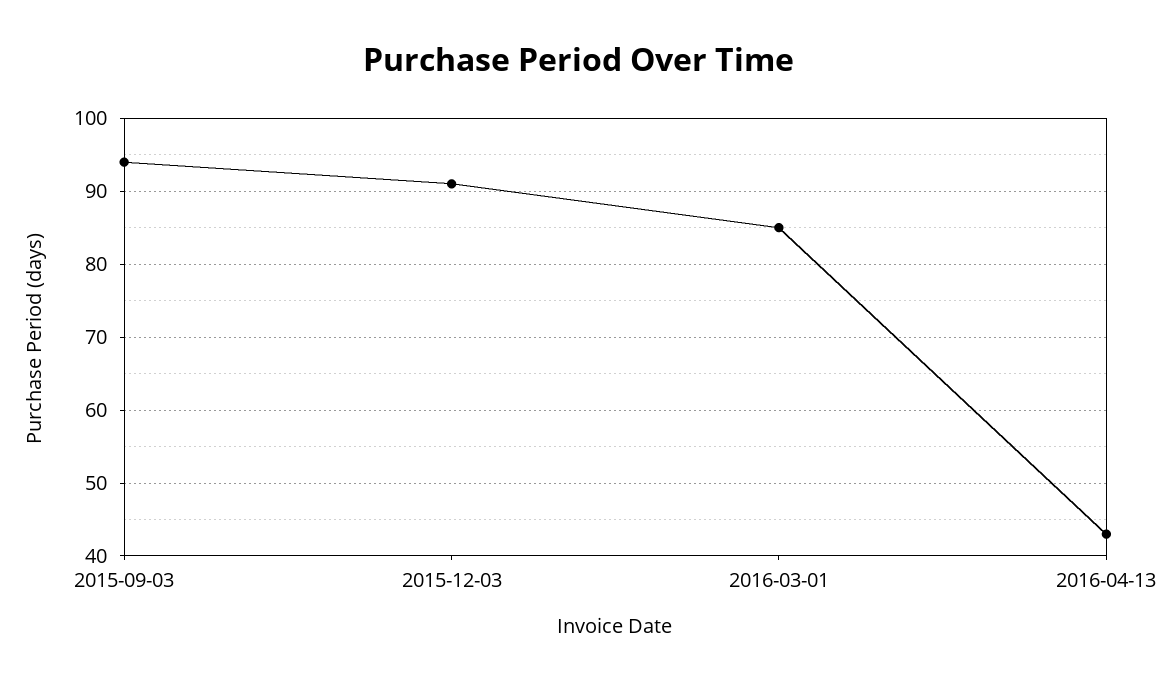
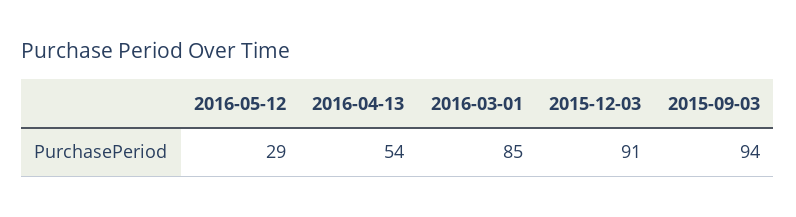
2016-04-13: 43 -> 54
2016-05-12: none -> 29

